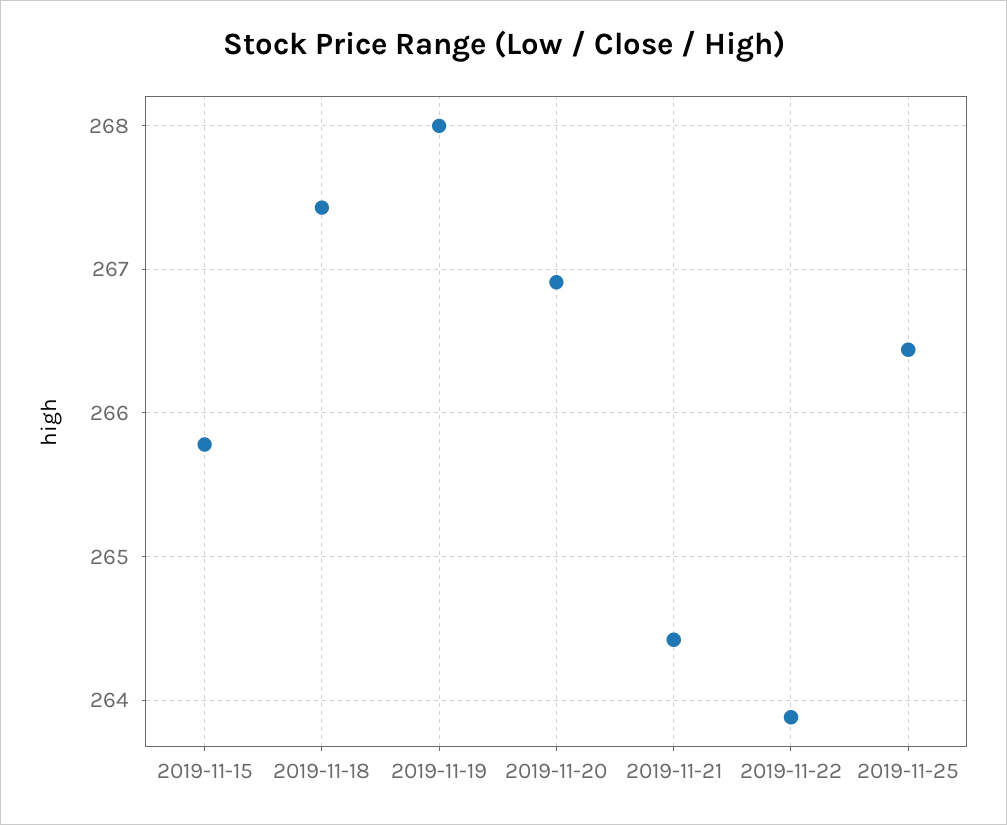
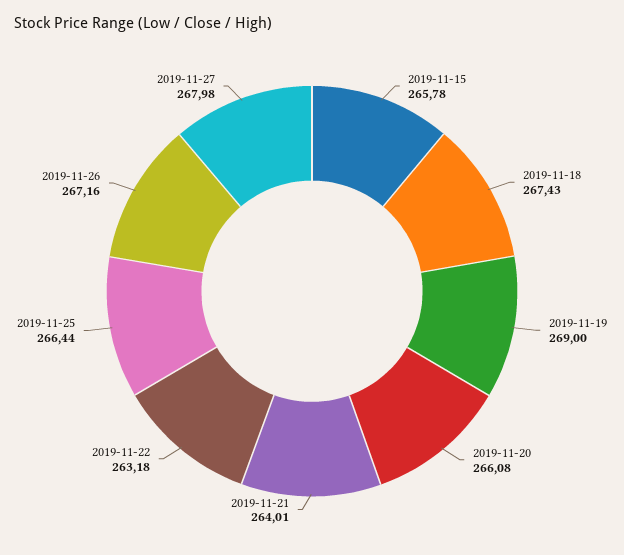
2019-11-19: 268 -> 269
2019-11-20: 266.9 -> 266.08
2019-11-21: 264.4 -> 264.01
2019-11-22: 263.9 -> 263.18
2019-11-26: none -> 267.16
2019-11-27: none -> 267.98

